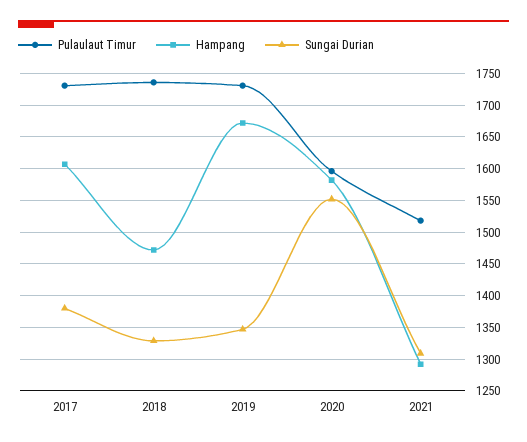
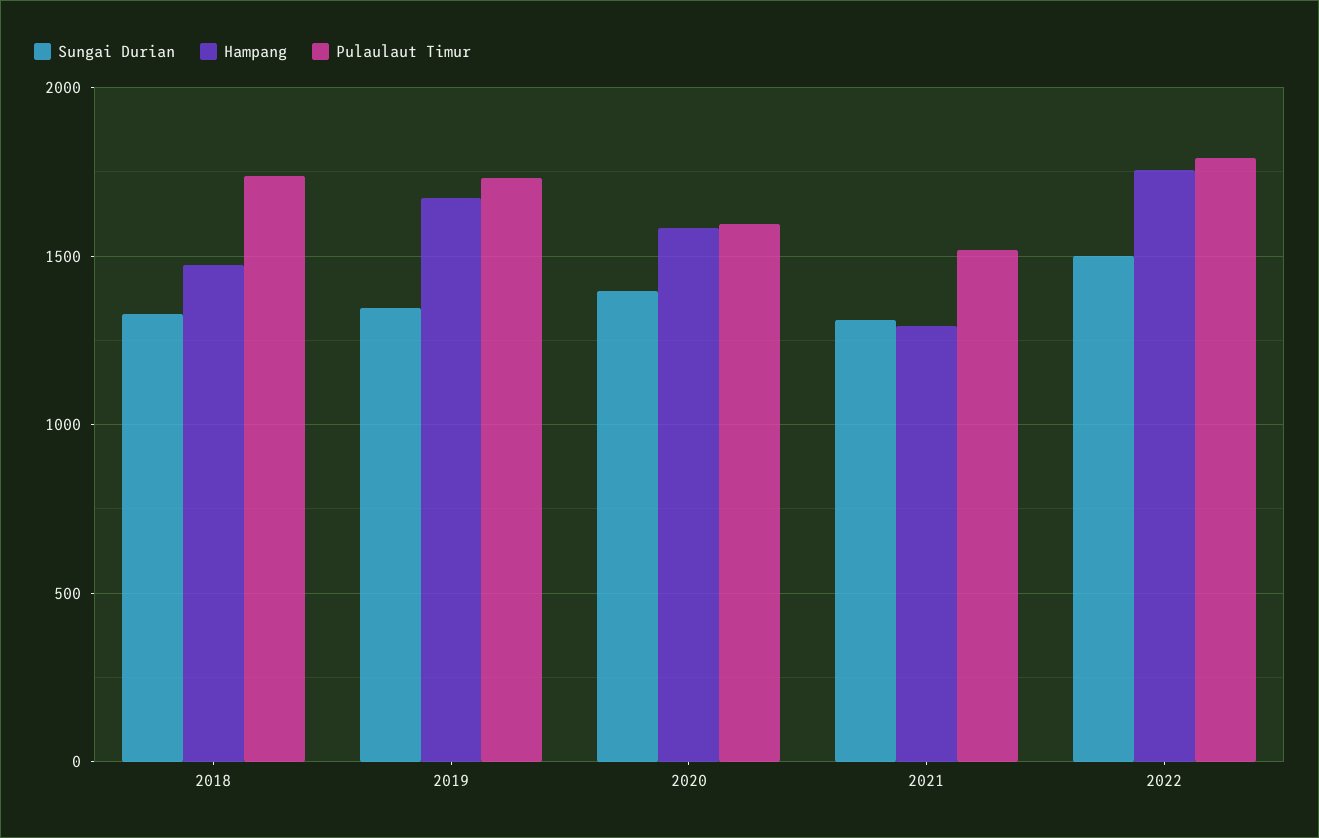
Pulaulaut Timur, 2017: 1730 -> none
Hampang, 2017: 1610 -> none
Sungai Durian, 2017: 1380 -> none
Sungai Durian, 2020: 1550 -> 1400
Sungai Durian, 2022: none -> 1500
Hampang, 2022: none -> 1750
Pulaulaut Timur, 2022: none -> 1800

